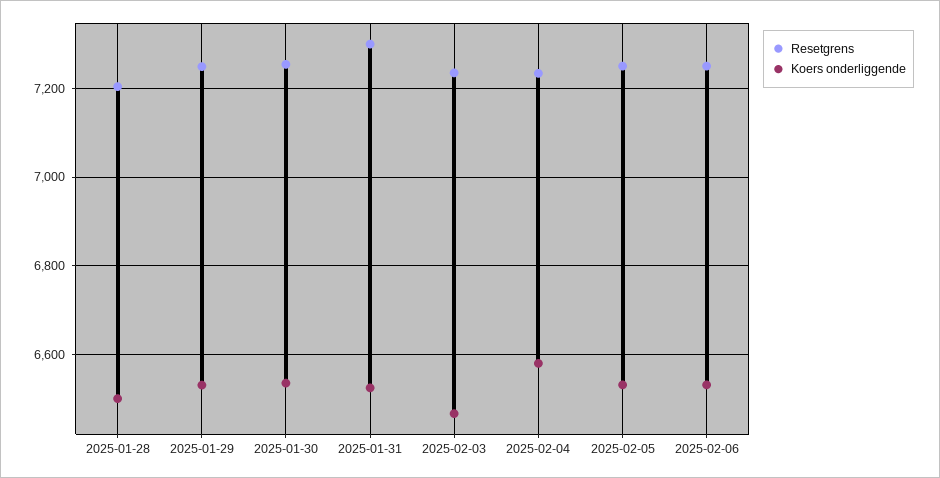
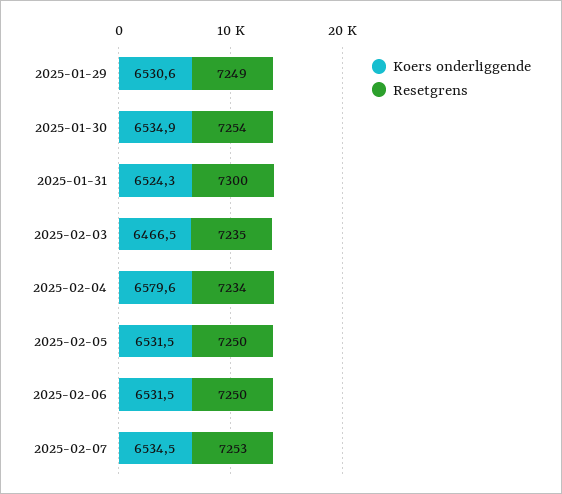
Resetgrens, 2025-01-28: 7200 -> none
Koers onderliggende, 2025-01-28: 6500 -> none
Koers onderliggende, 2025-02-07: none -> 6534.5
Resetgrens, 2025-02-07: none -> 7253

